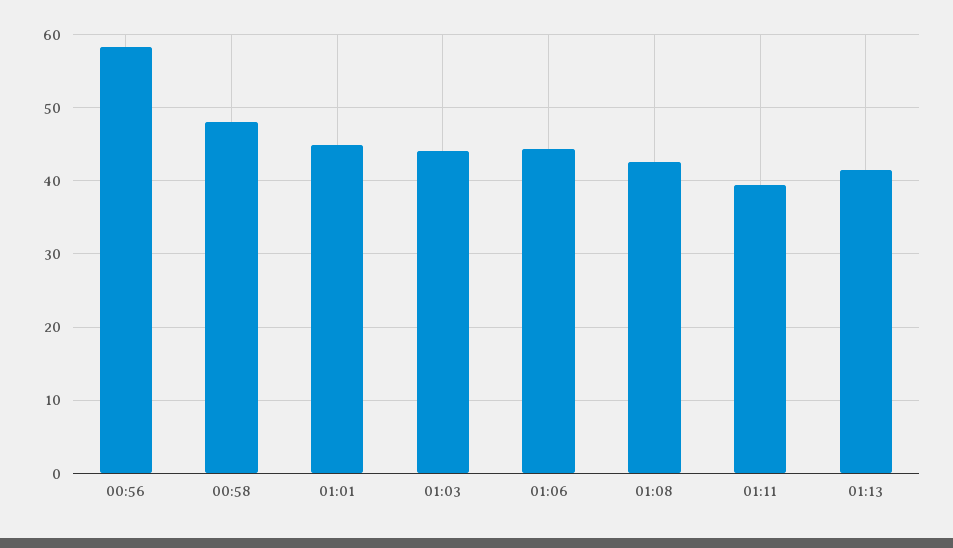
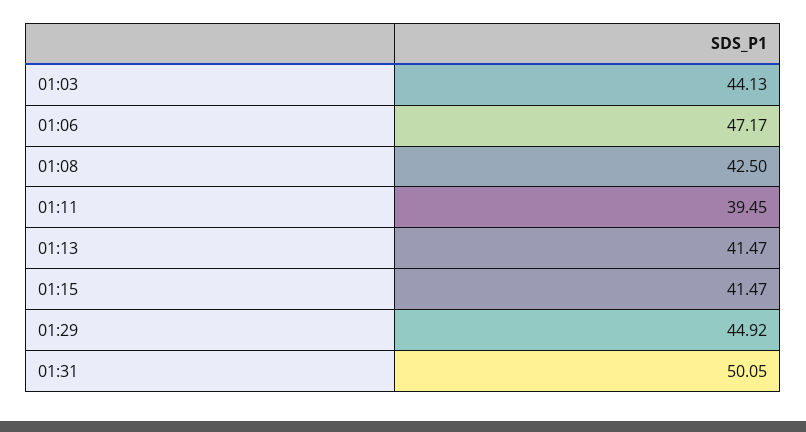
00:56: 58 -> none
00:58: 48 -> none
01:01: 45 -> none
01:06: 44 -> 47.17
01:15: none -> 41.47
01:29: none -> 44.92
01:31: none -> 50.05

